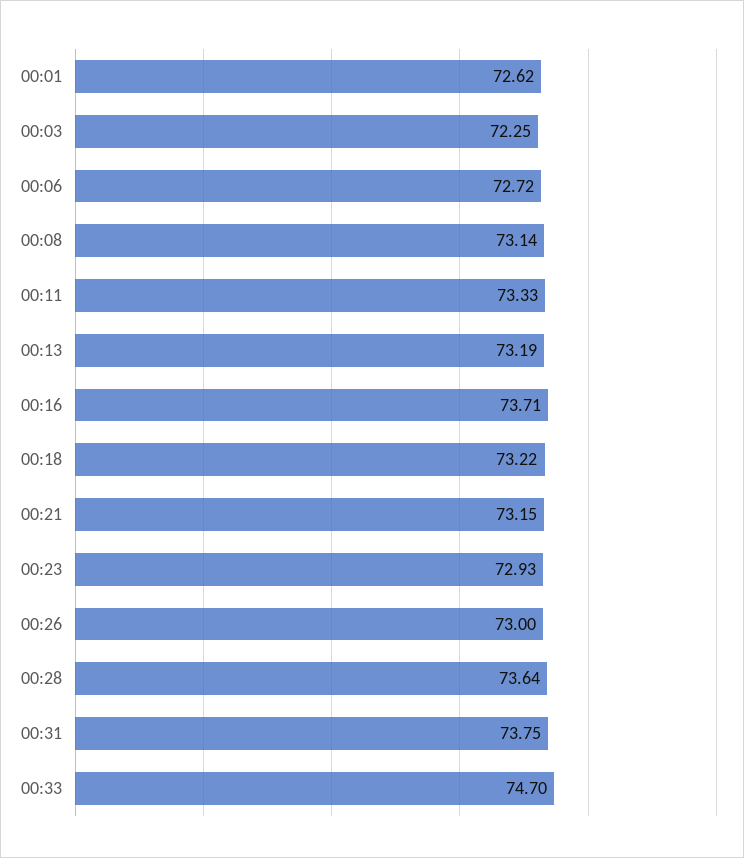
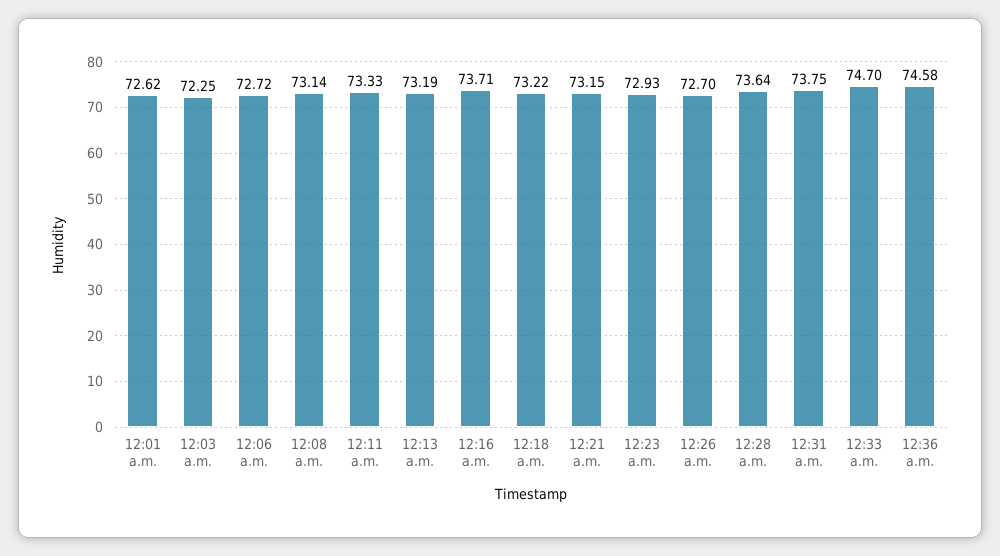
00:26: 73 -> 72.7
12:36 a.m.: none -> 74.58

